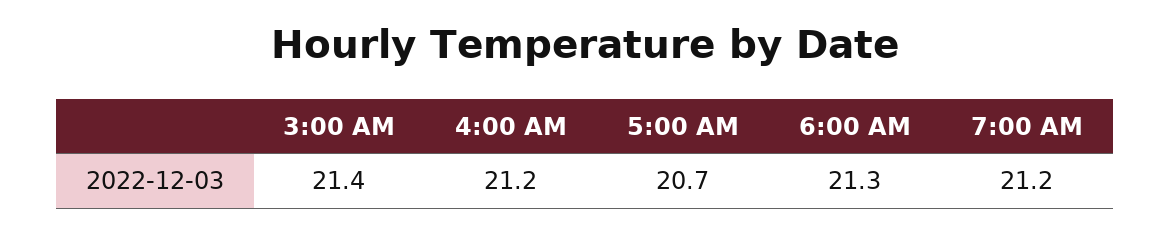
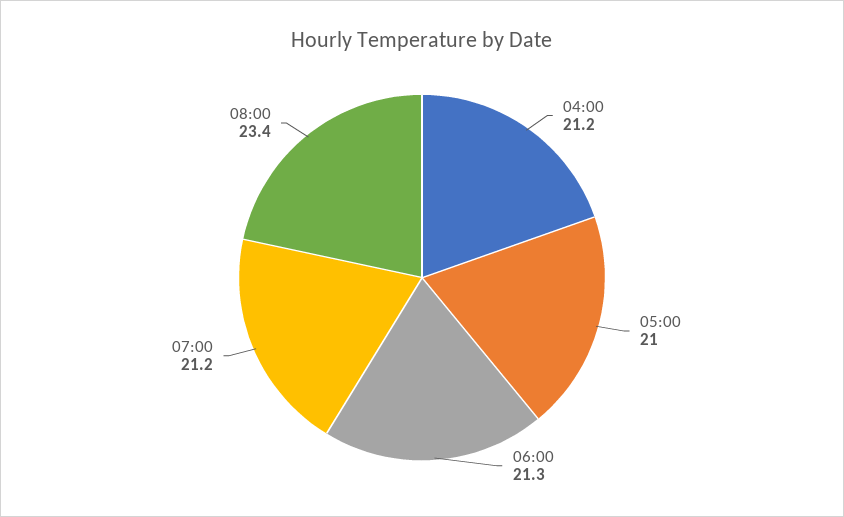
3:00 AM: 21.4 -> none
5:00 AM: 20.7 -> 21
08:00: none -> 23.4

